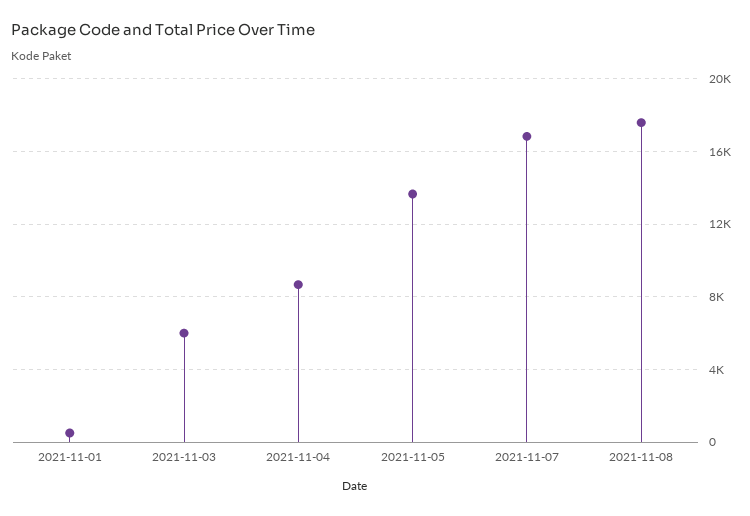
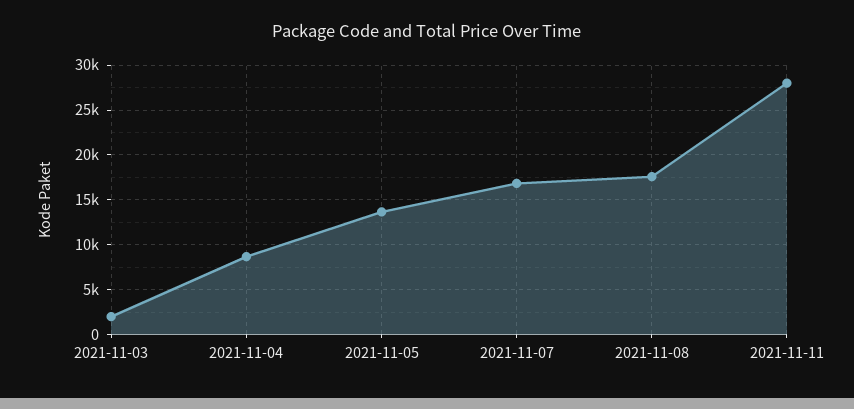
2021-11-01: 500 -> none
2021-11-03: 6000 -> 2000
2021-11-11: none -> 28000

